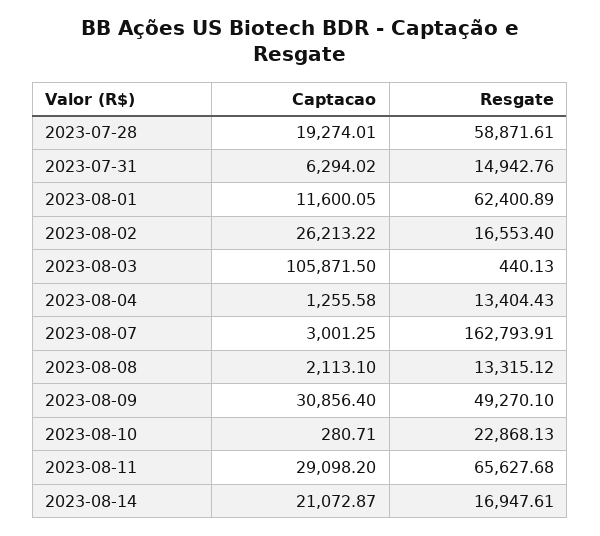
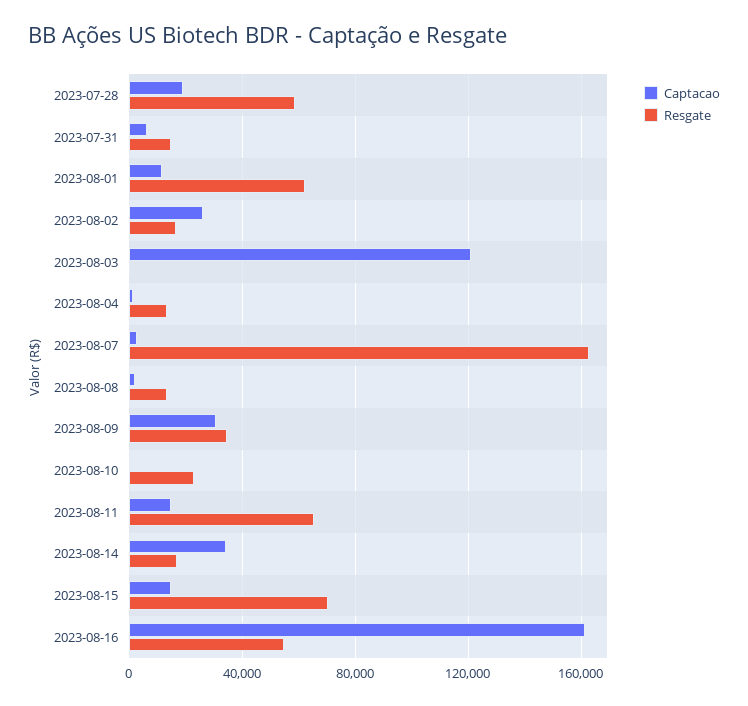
Captacao, 2023-08-03: 105871.5 -> 120000
Resgate, 2023-08-09: 49270.1 -> 35000
Captacao, 2023-08-11: 29098.2 -> 15000
Captacao, 2023-08-14: 21072.87 -> 35000
Captacao, 2023-08-15: none -> 15000
Resgate, 2023-08-15: none -> 70000
Captacao, 2023-08-16: none -> 160000
Resgate, 2023-08-16: none -> 55000

